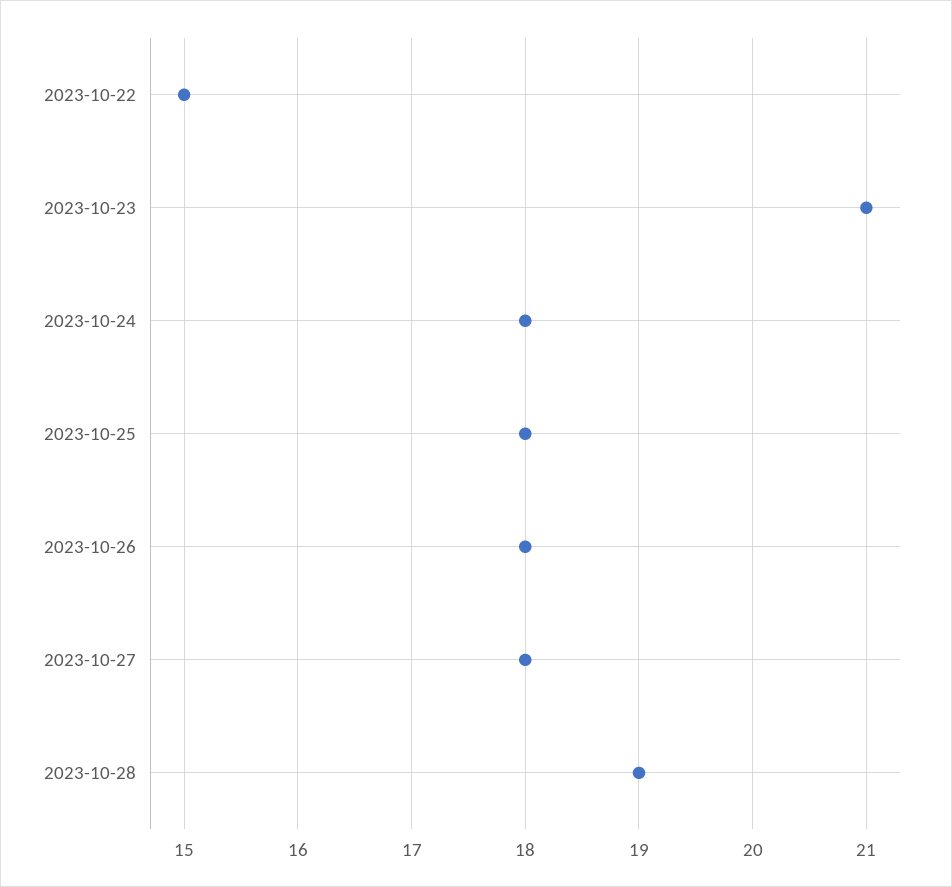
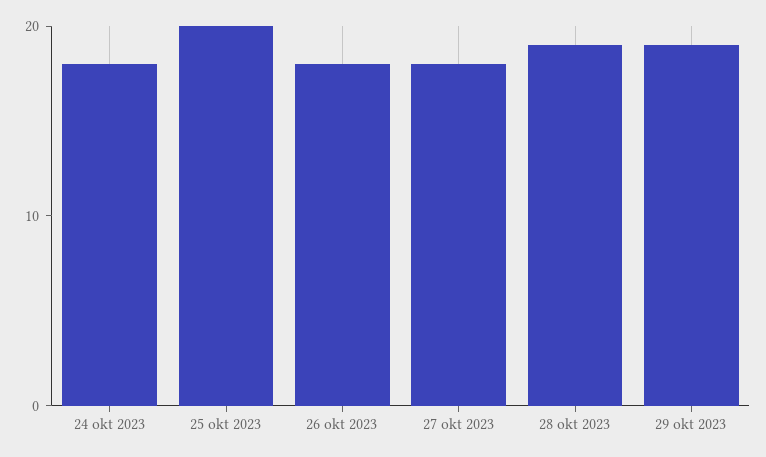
2023-10-22: 15 -> none
2023-10-23: 21 -> none
2023-10-25: 18 -> 20
29 okt 2023: none -> 19

